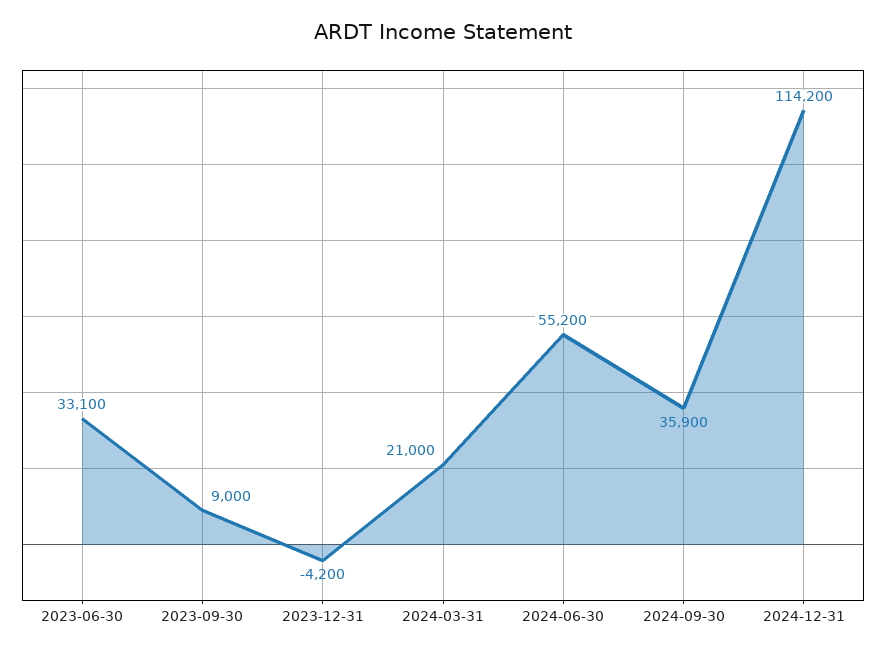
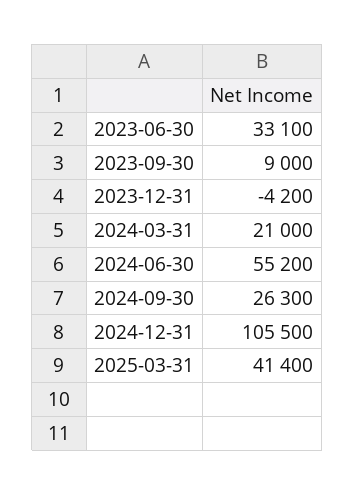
2024-09-30: 35900 -> 26300
2024-12-31: 114200 -> 105500
2025-03-31: none -> 41400

